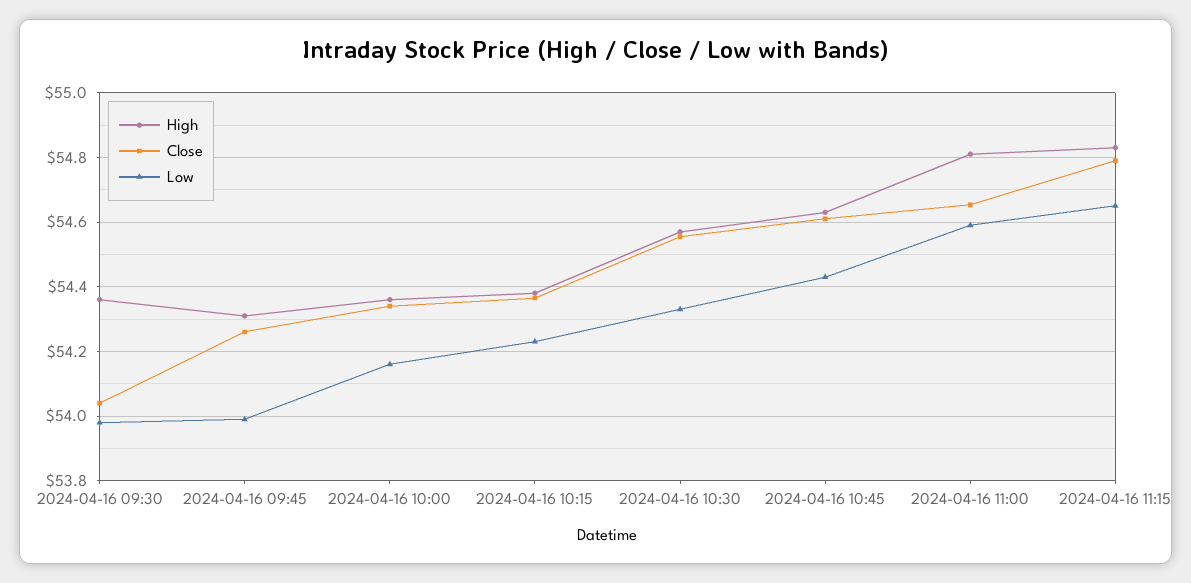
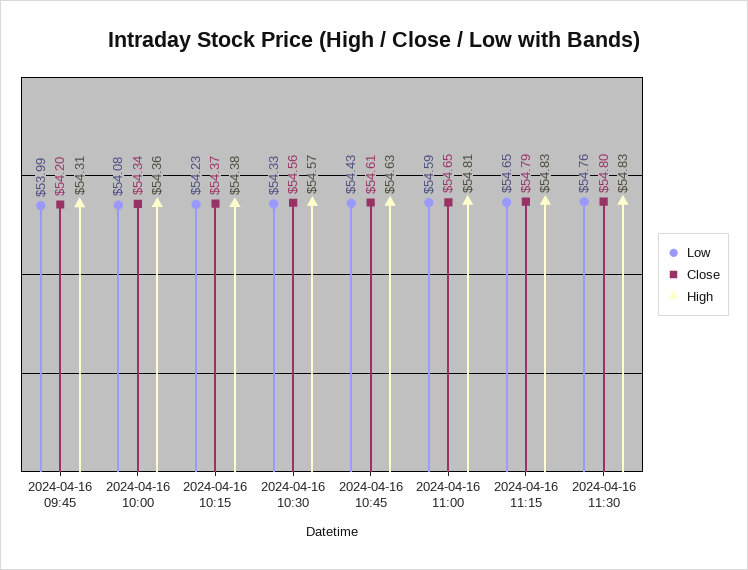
High, 2024-04-16 09:30: 54.36 -> none
Close, 2024-04-16 09:30: 54.04 -> none
Low, 2024-04-16 09:30: 53.98 -> none
Close, 2024-04-16 09:45: 54.26 -> 54.2
Low, 2024-04-16 10:00: 54.16 -> 54.08
Low, 2024-04-16 11:30: none -> 54.76
Close, 2024-04-16 11:30: none -> 54.8
High, 2024-04-16 11:30: none -> 54.83

